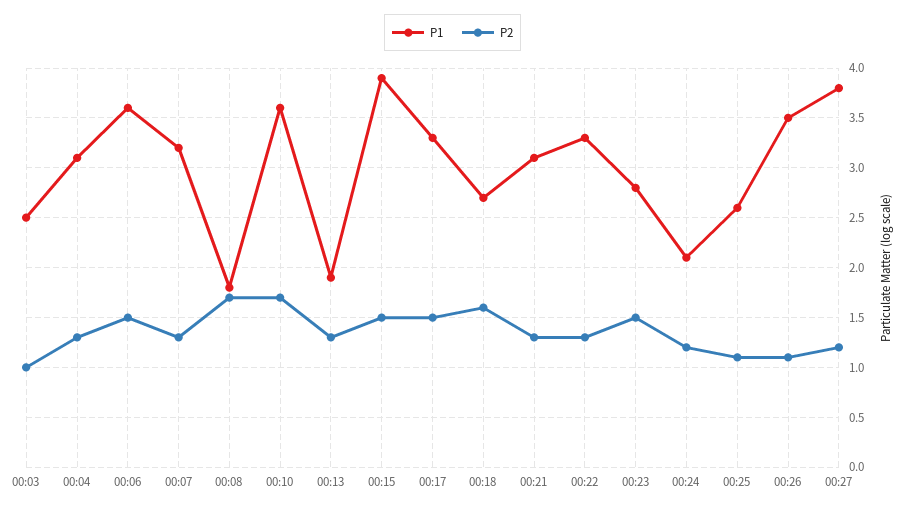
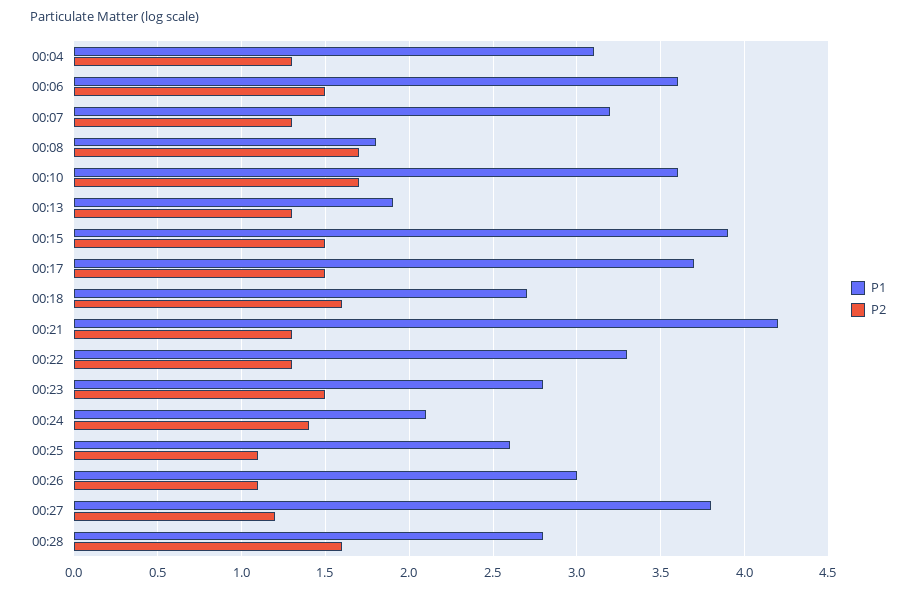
P1, 00:03: 2.5 -> none
P2, 00:03: 1 -> none
P1, 00:17: 3.3 -> 3.7
P1, 00:21: 3.1 -> 4.2
P2, 00:24: 1.2 -> 1.4
P1, 00:26: 3.5 -> 3
P1, 00:28: none -> 2.8
P2, 00:28: none -> 1.6

